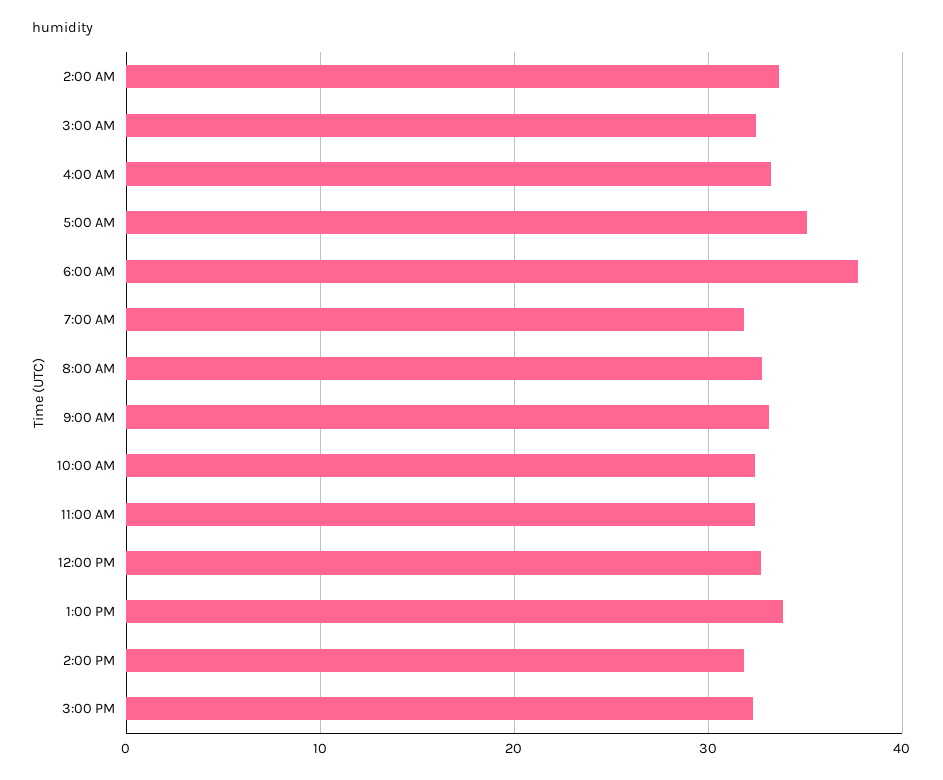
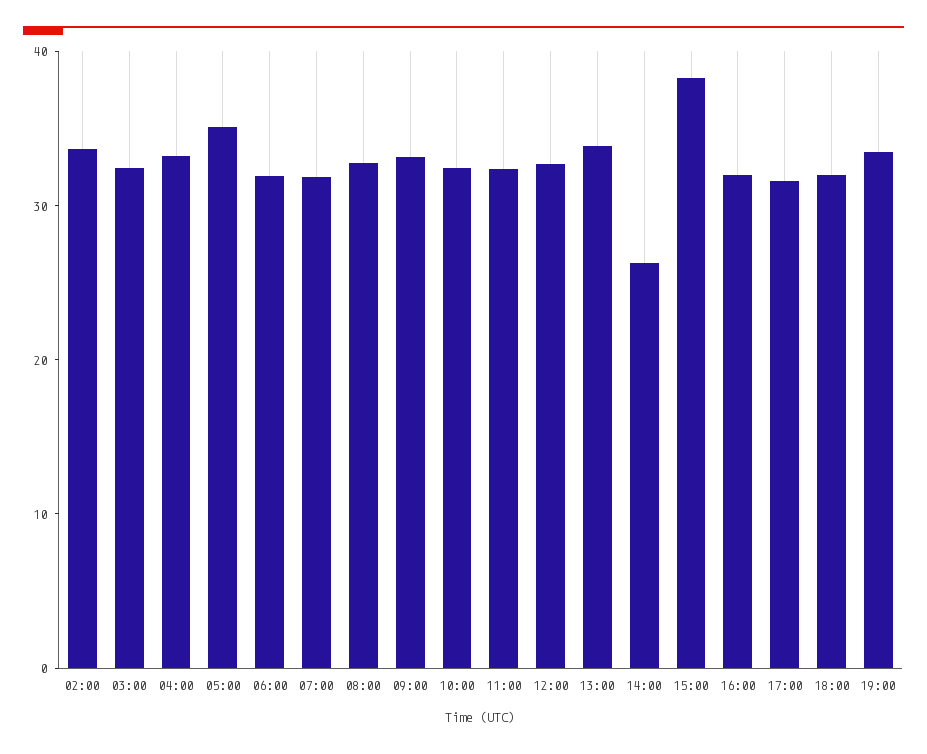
6:00 AM: 38 -> 32
2:00 PM: 32 -> 26
3:00 PM: 32 -> 38
16:00: none -> 32
17:00: none -> 32
18:00: none -> 32
19:00: none -> 34

